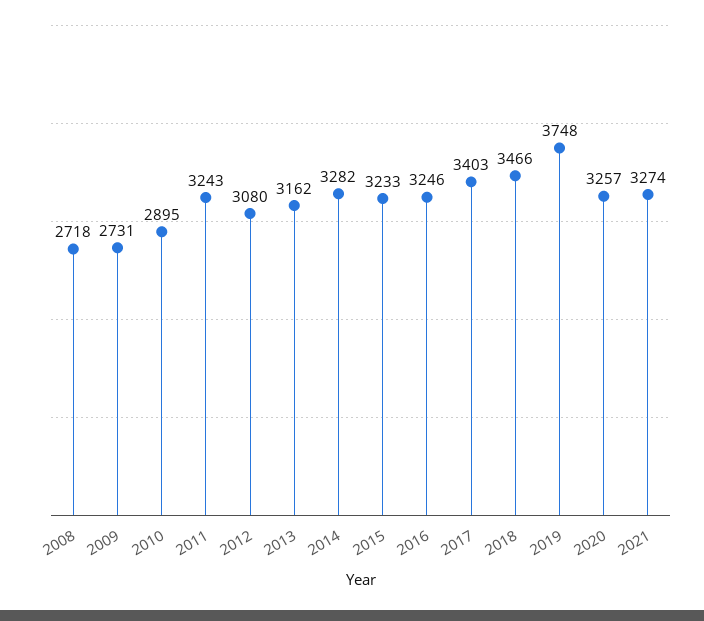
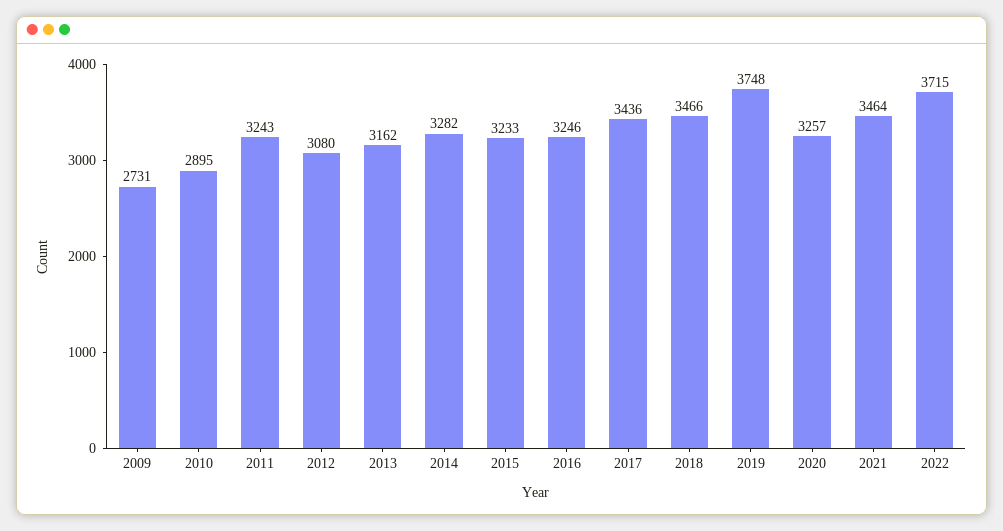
2008: 2718 -> none
2017: 3403 -> 3436
2021: 3274 -> 3464
2022: none -> 3715

